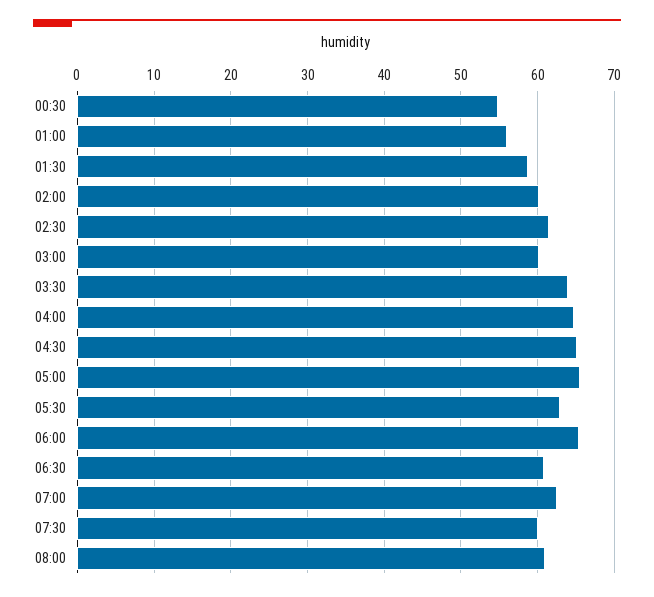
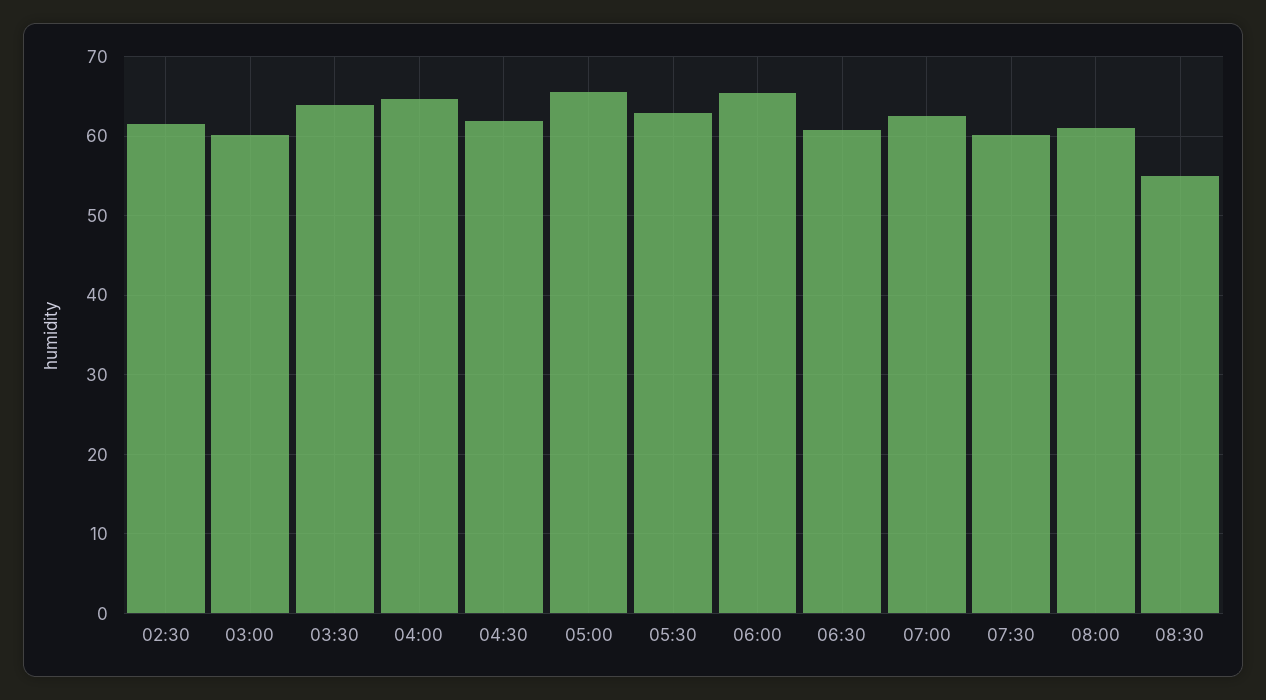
00:30: 55 -> none
01:00: 56 -> none
01:30: 59 -> none
02:00: 60 -> none
04:30: 65 -> 62
08:30: none -> 55

